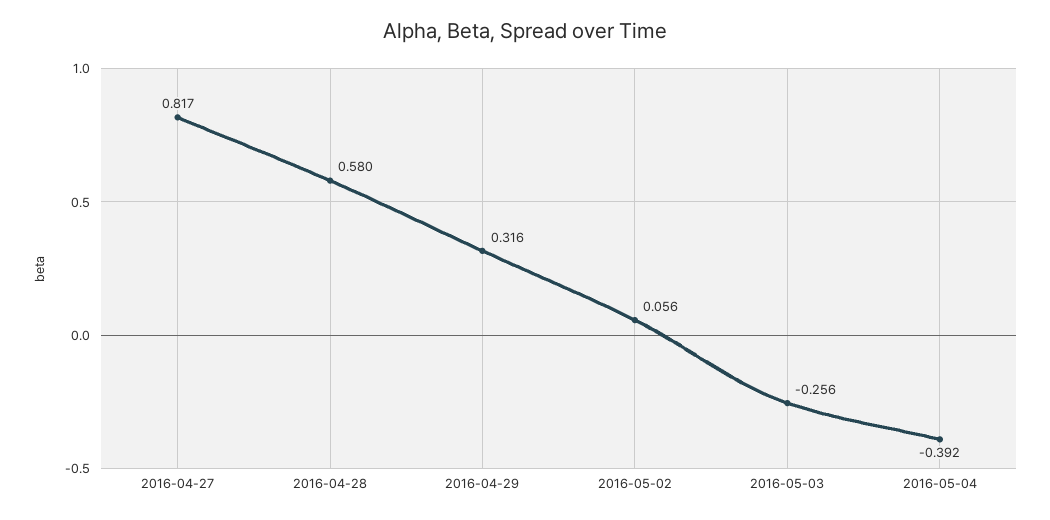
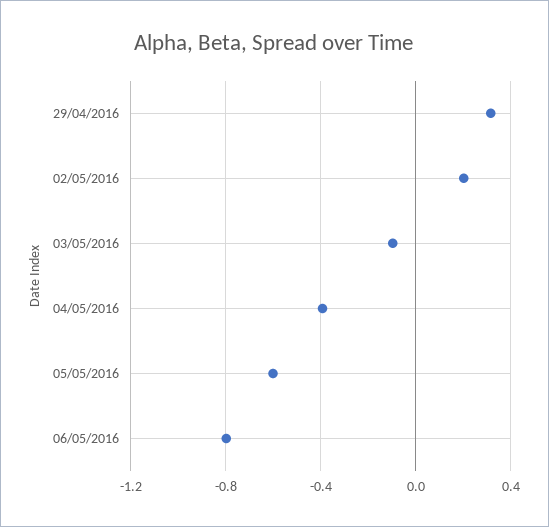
2016-04-27: 0.817 -> none
2016-04-28: 0.58 -> none
2016-05-02: 0.056 -> 0.2
2016-05-03: -0.256 -> -0.1
05/05/2016: none -> -0.6
06/05/2016: none -> -0.8

